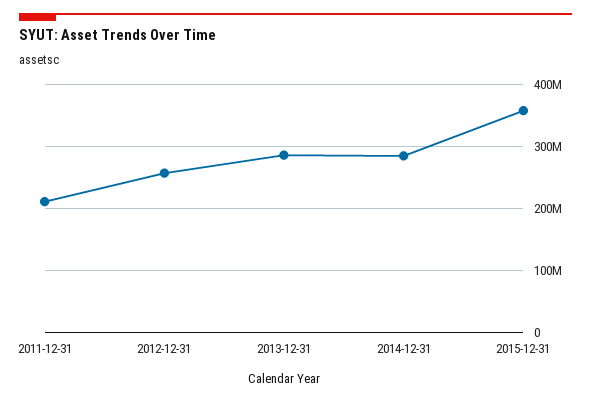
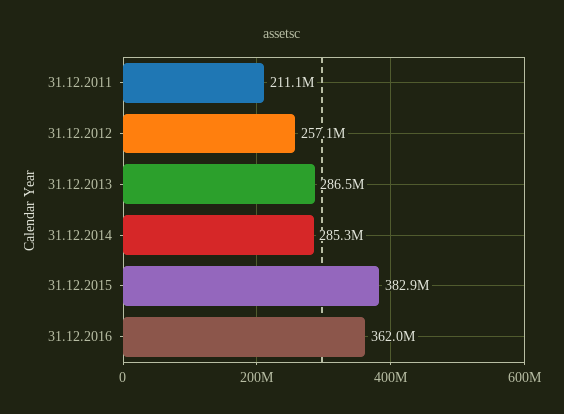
2015-12-31: 360000000 -> 382900000
31.12.2016: none -> 362000000

